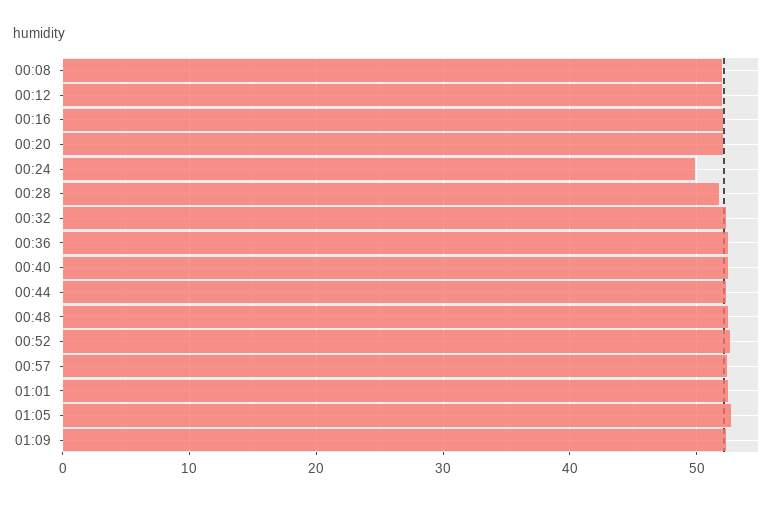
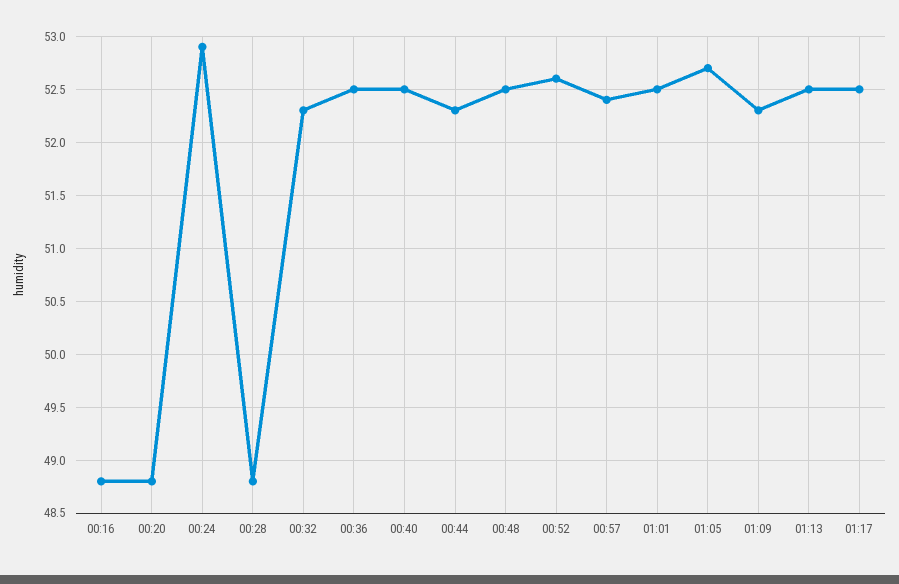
00:08: 52 -> none
00:12: 52 -> none
00:16: 52 -> 48.8
00:20: 52 -> 48.8
00:24: 50 -> 52.9
00:28: 52 -> 48.8
01:13: none -> 52.5
01:17: none -> 52.5

